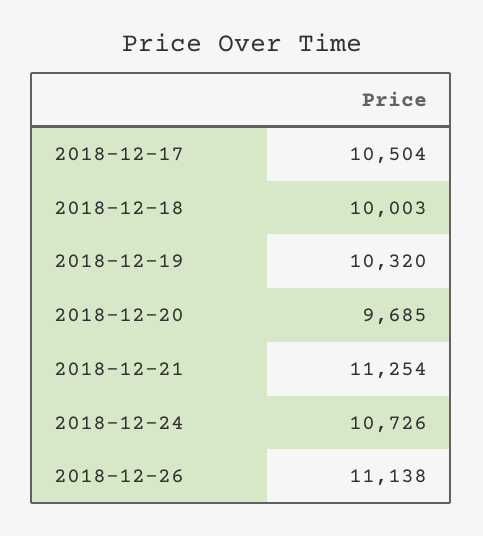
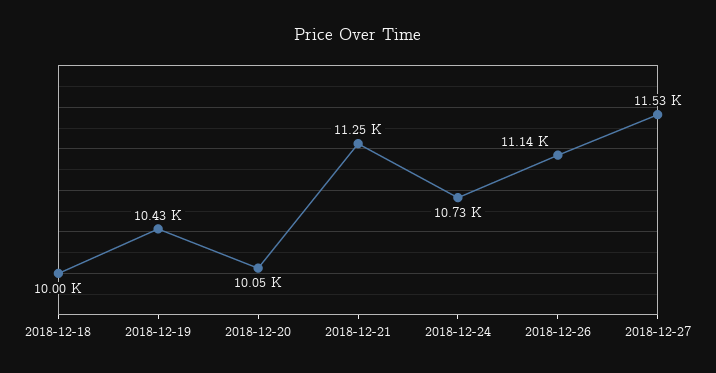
2018-12-17: 10504 -> none
2018-12-19: 10320 -> 10430
2018-12-20: 9685 -> 10050
2018-12-27: none -> 11530

